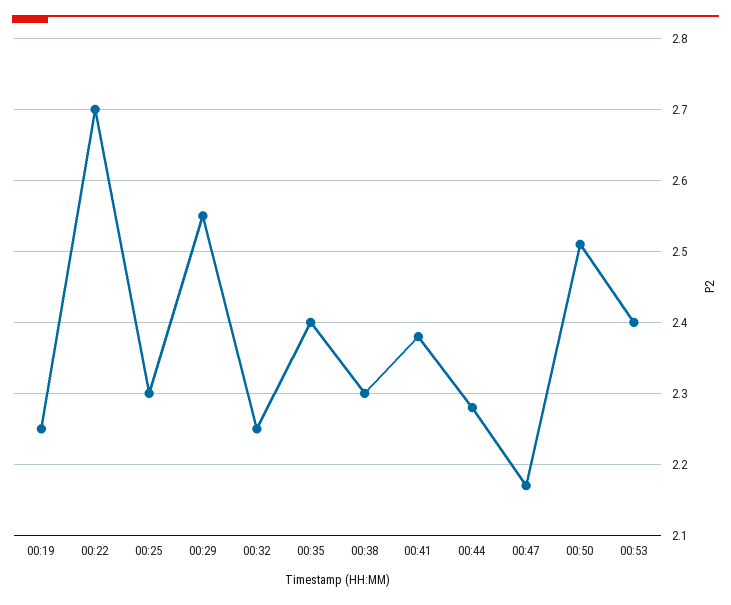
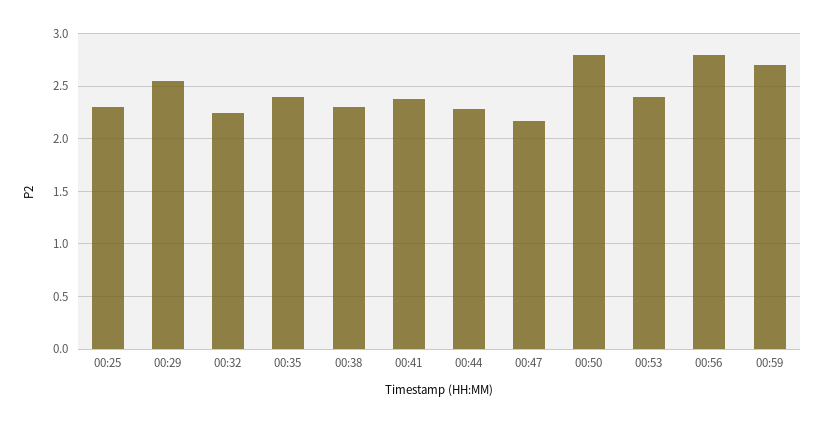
00:19: 2.25 -> none
00:22: 2.7 -> none
00:50: 2.51 -> 2.8
00:56: none -> 2.8
00:59: none -> 2.7

